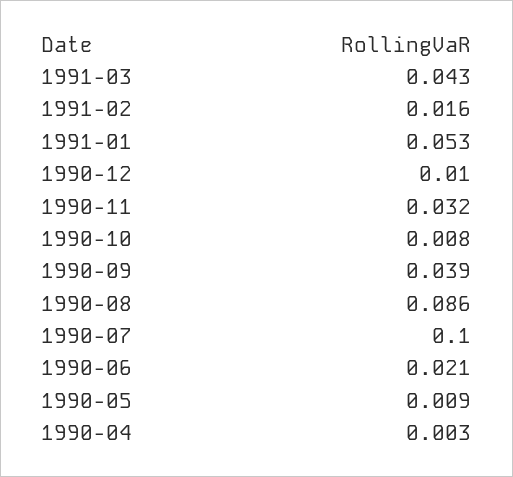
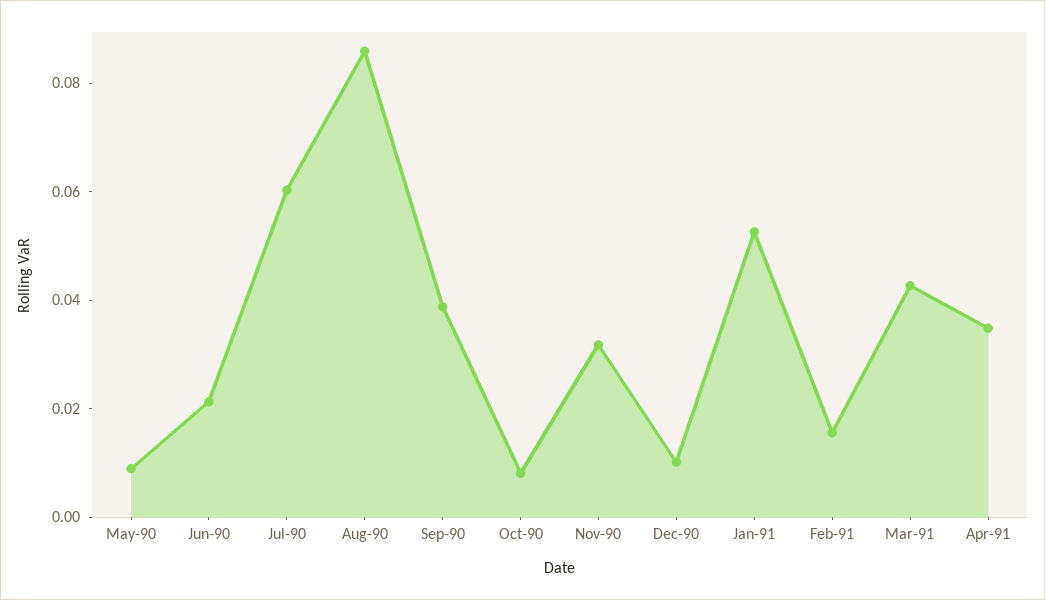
1990-07: 0.1 -> 0.06
1990-04: 0.003 -> none
Apr-91: none -> 0.035

